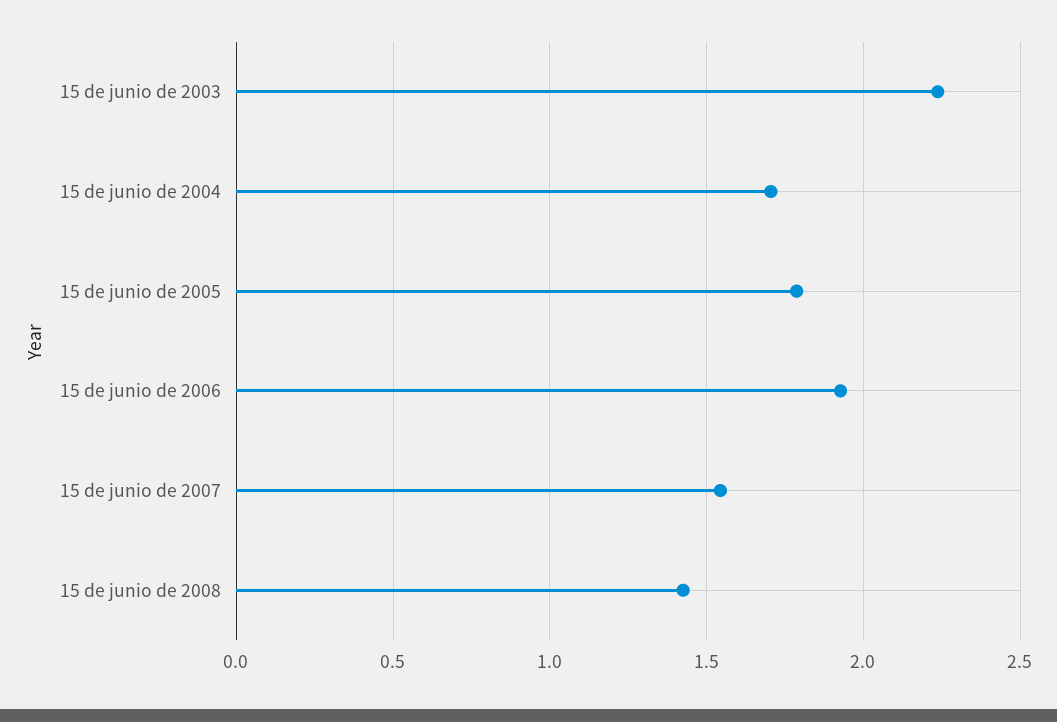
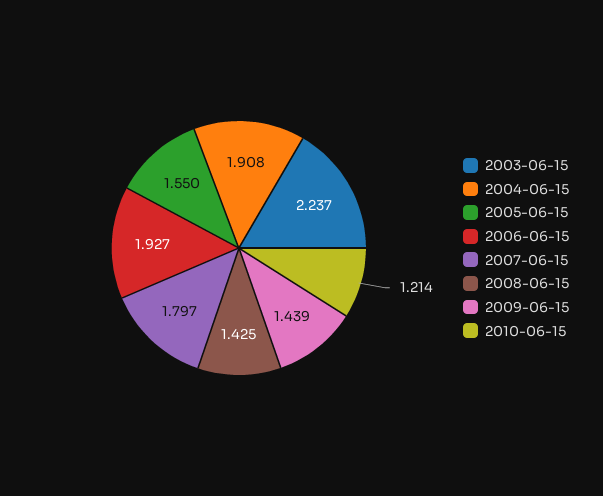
15 de junio de 2004: 1.7 -> 1.908
15 de junio de 2005: 1.8 -> 1.55
15 de junio de 2007: 1.55 -> 1.797
2009-06-15: none -> 1.439
2010-06-15: none -> 1.214

